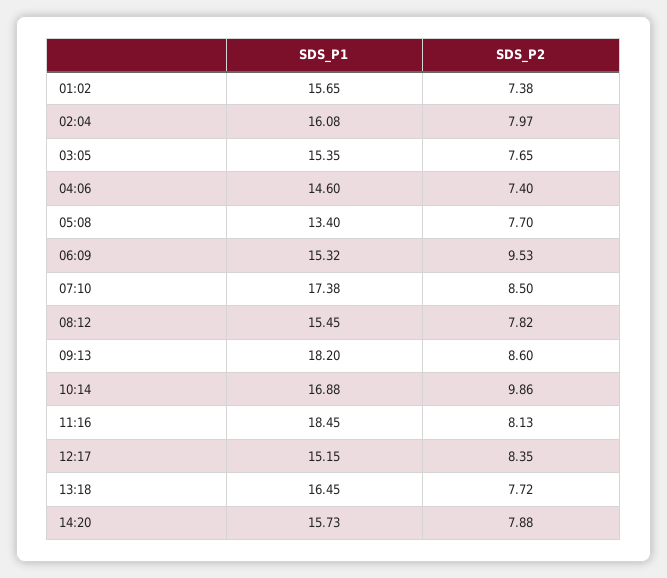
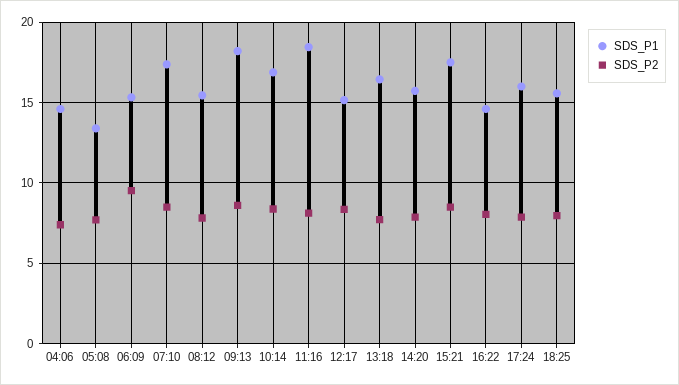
SDS_P1, 01:02: 15.65 -> none
SDS_P2, 01:02: 7.38 -> none
SDS_P1, 02:04: 16.08 -> none
SDS_P2, 02:04: 7.97 -> none
SDS_P1, 03:05: 15.35 -> none
SDS_P2, 03:05: 7.65 -> none
SDS_P2, 10:14: 9.86 -> 8.5
SDS_P1, 15:21: none -> 17.5
SDS_P2, 15:21: none -> 8.5
SDS_P1, 16:22: none -> 14.5
SDS_P2, 16:22: none -> 8
SDS_P1, 17:24: none -> 16
SDS_P2, 17:24: none -> 8
SDS_P1, 18:25: none -> 15.5
SDS_P2, 18:25: none -> 8

